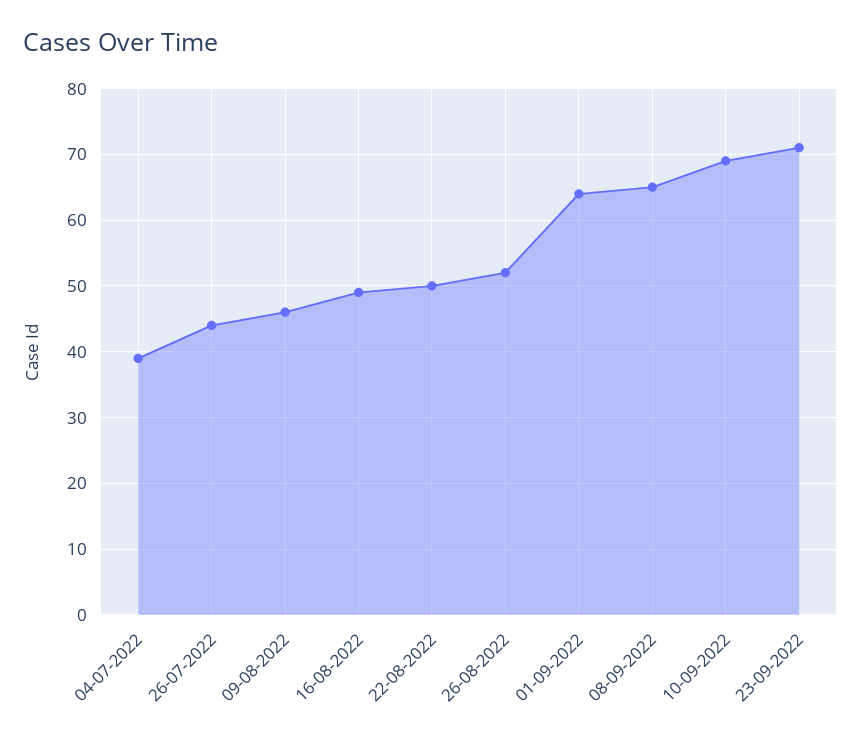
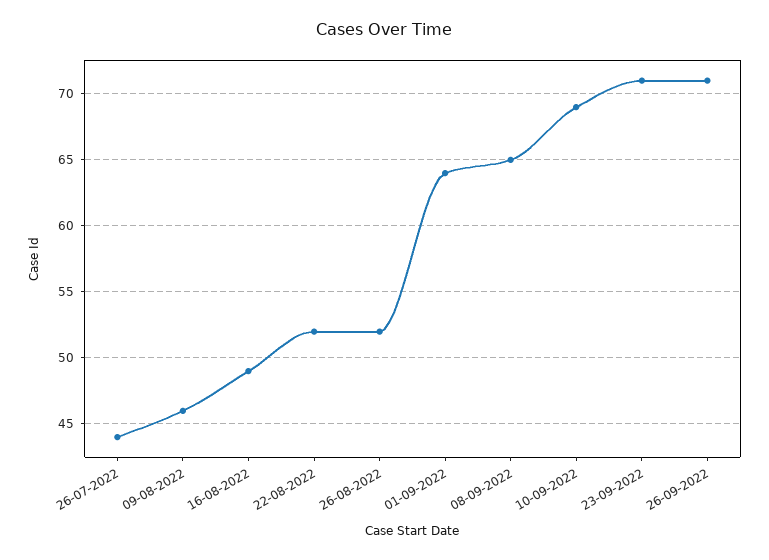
04-07-2022: 39 -> none
22-08-2022: 50 -> 52
26-09-2022: none -> 71

